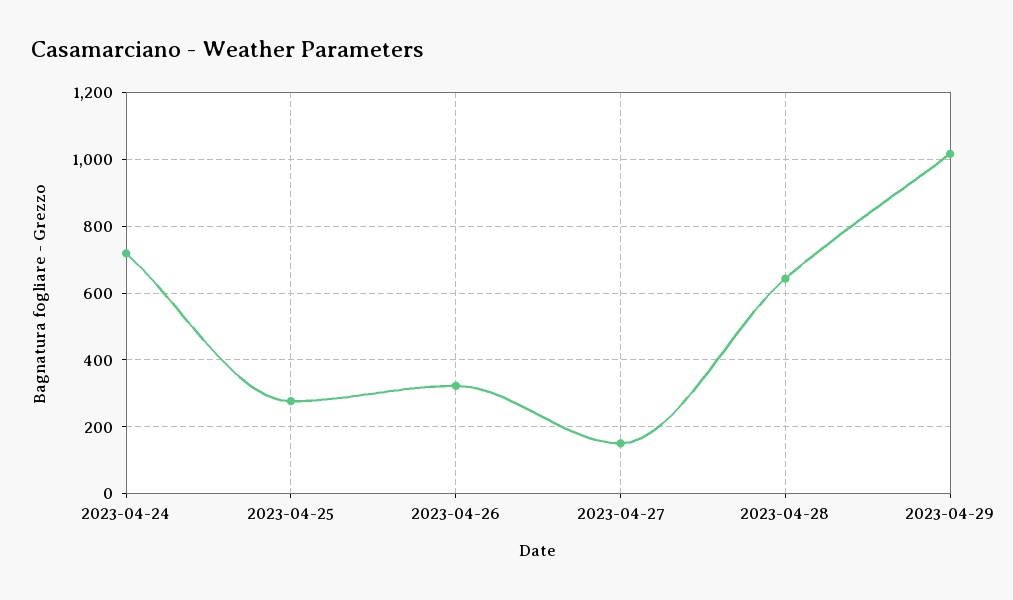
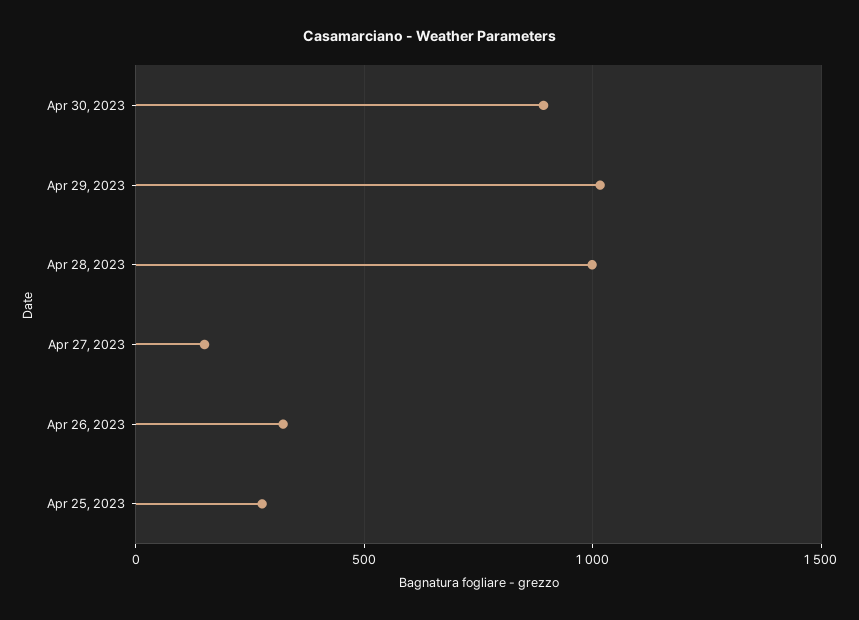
2023-04-24: 720 -> none
2023-04-28: 640 -> 1000
Apr 30, 2023: none -> 900

